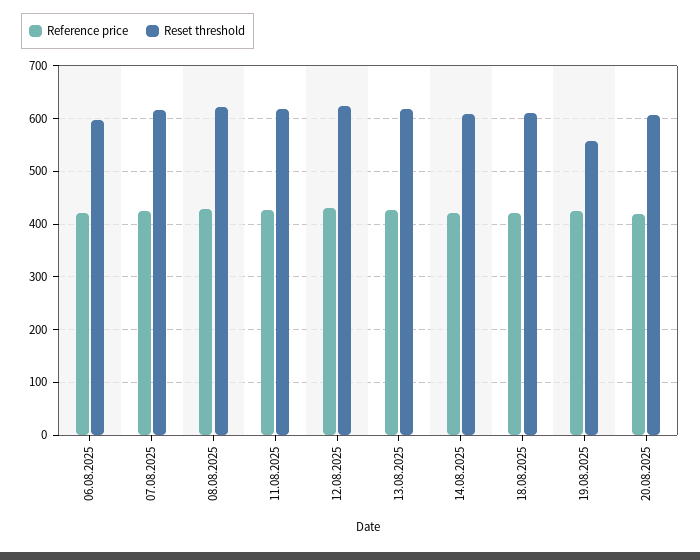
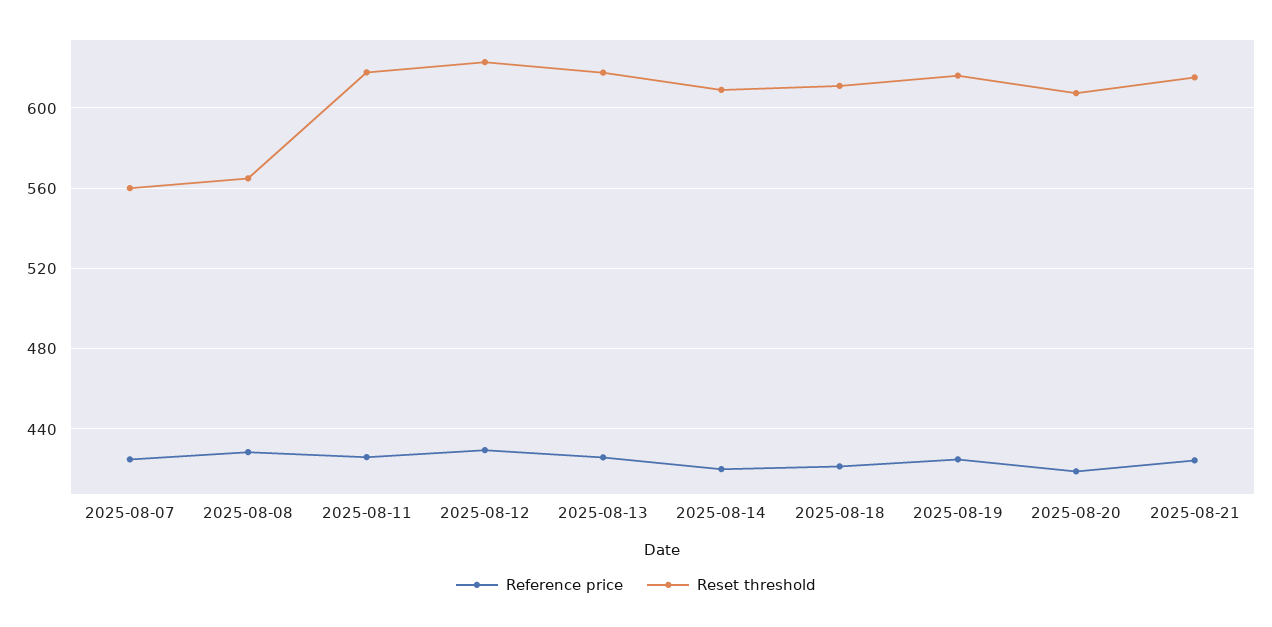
Reference price, 06.08.2025: 420 -> none
Reset threshold, 06.08.2025: 600 -> none
Reset threshold, 07.08.2025: 620 -> 560
Reset threshold, 08.08.2025: 620 -> 565
Reset threshold, 19.08.2025: 560 -> 615
Reference price, 2025-08-21: none -> 425
Reset threshold, 2025-08-21: none -> 615

